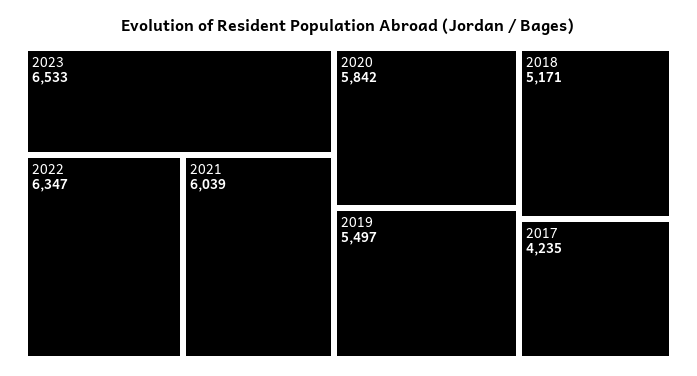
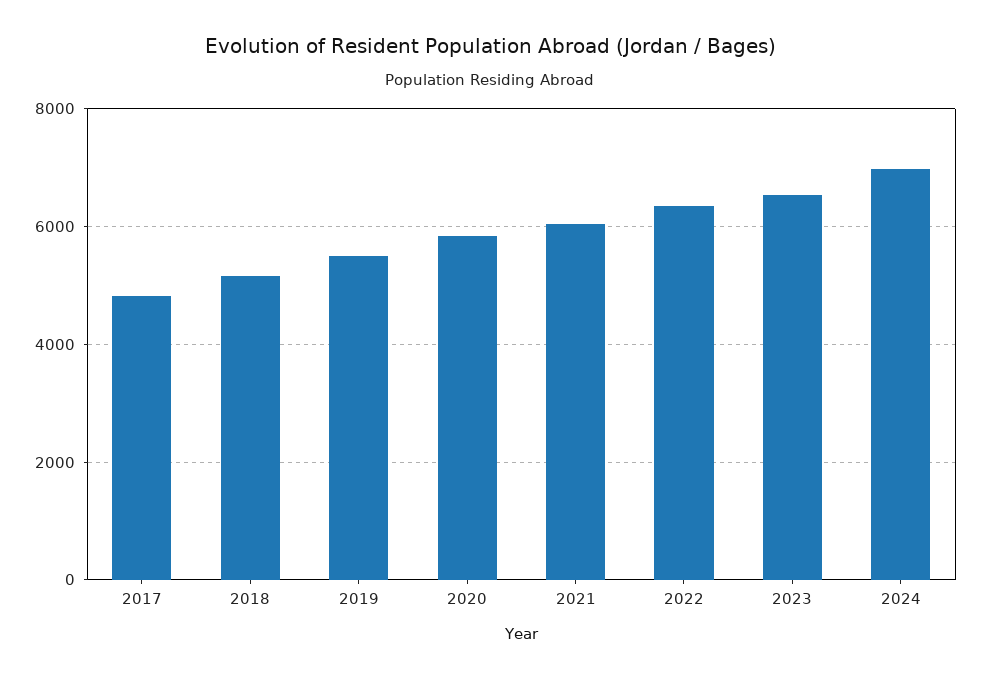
2017: 4235 -> 4800
2024: none -> 7000

